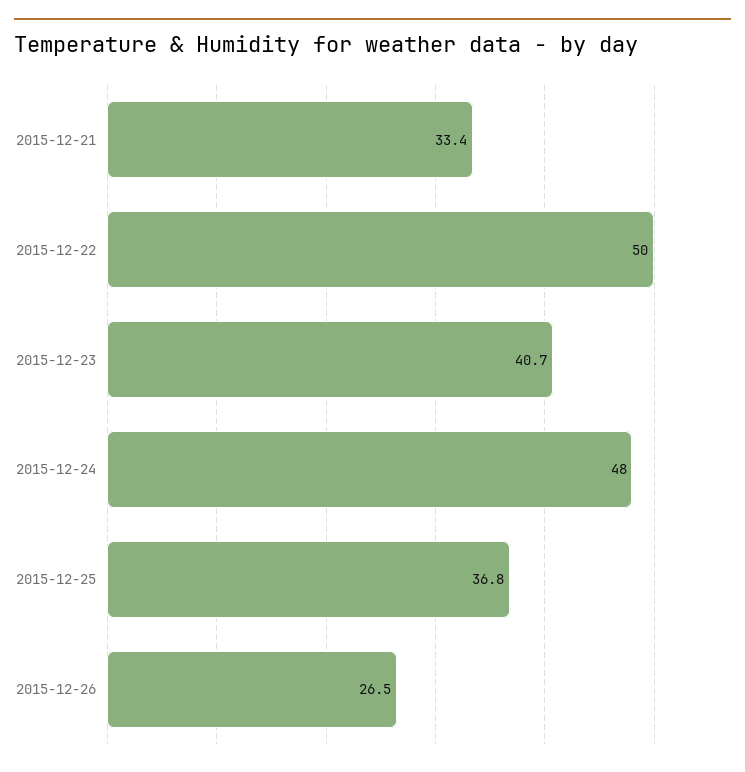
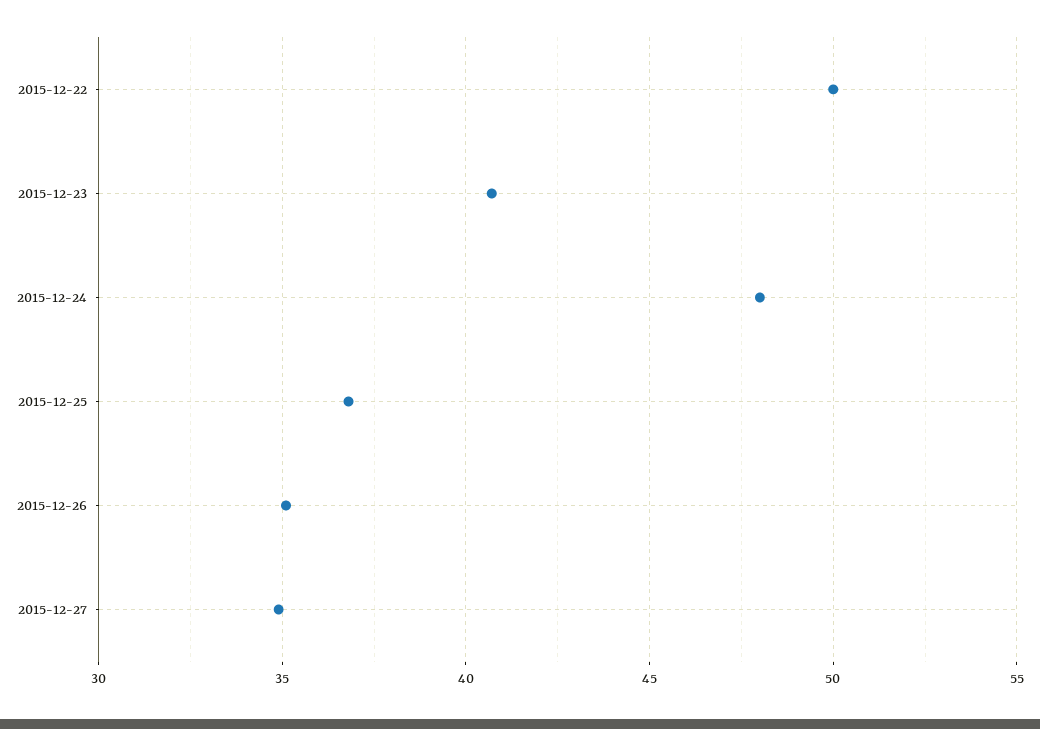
2015-12-21: 33.4 -> none
2015-12-26: 26.5 -> 35
2015-12-27: none -> 35

